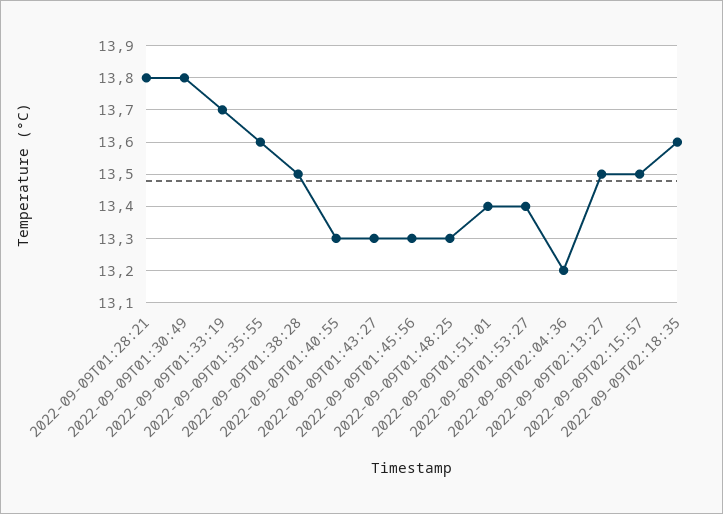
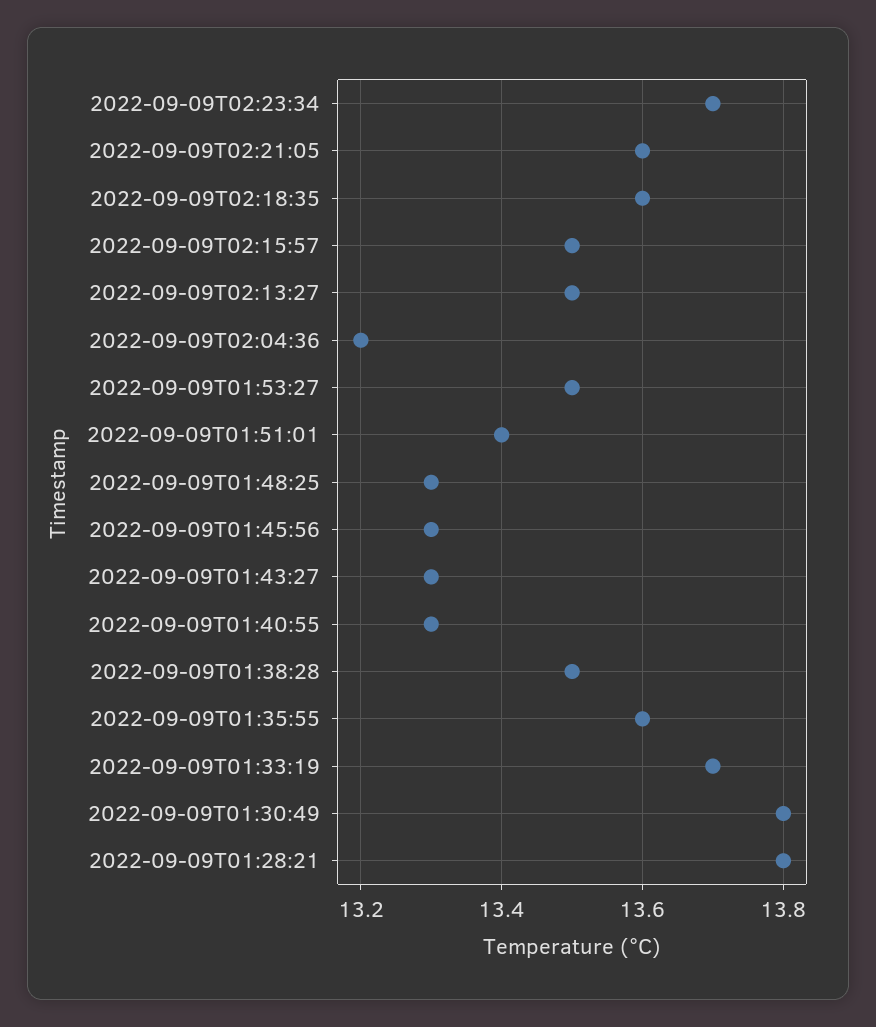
2022-09-09T01:53:27: 13.4 -> 13.5
2022-09-09T02:23:34: none -> 13.7
2022-09-09T02:21:05: none -> 13.6

